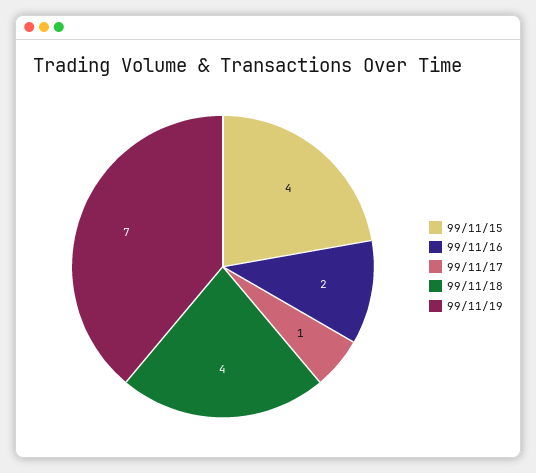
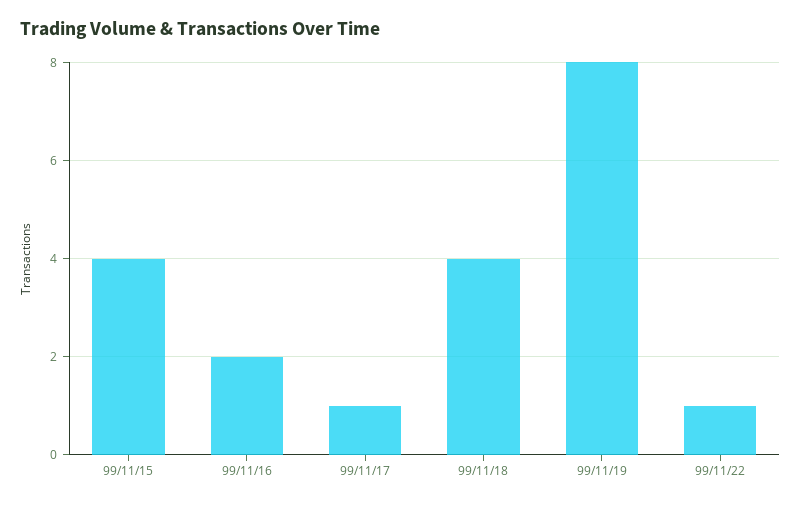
99/11/19: 7 -> 8
99/11/22: none -> 1

